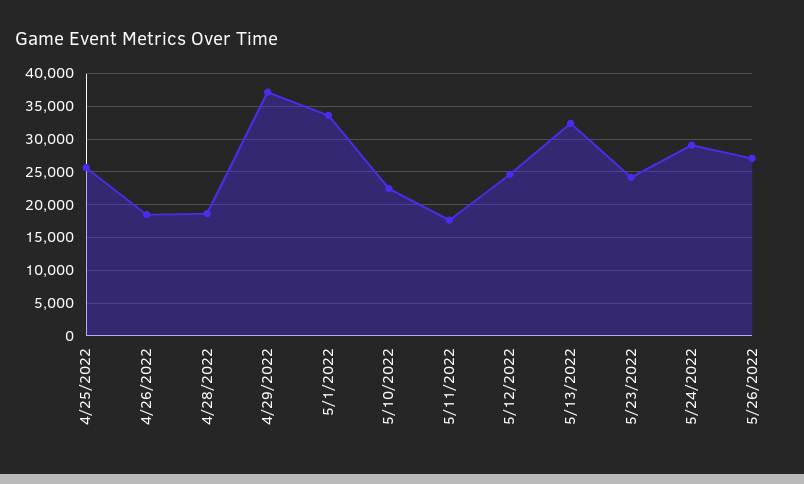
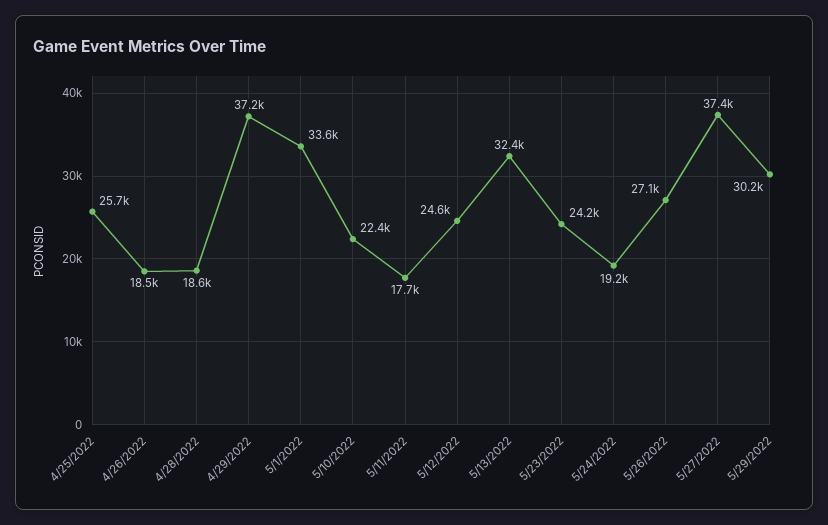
5/24/2022: 29000 -> 19200
5/27/2022: none -> 37400
5/29/2022: none -> 30200

